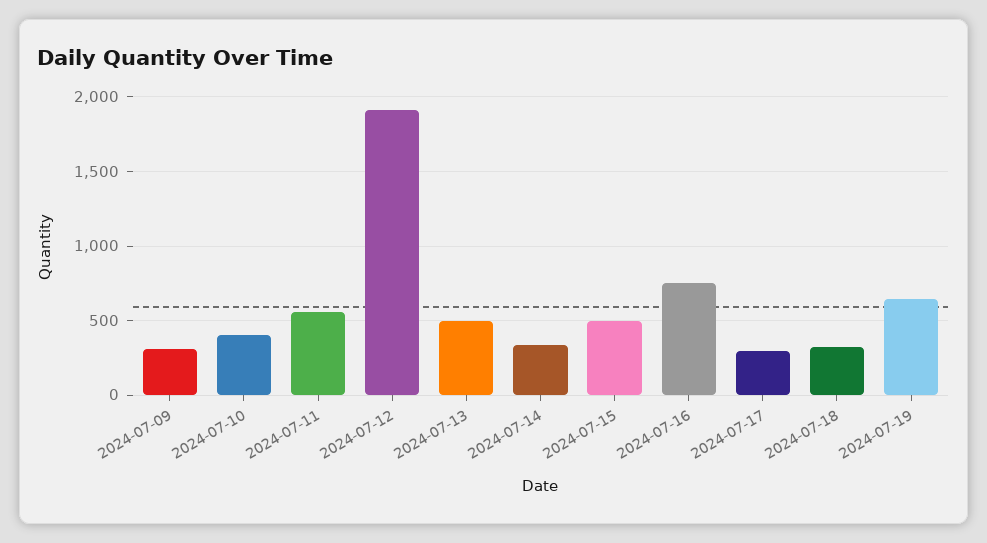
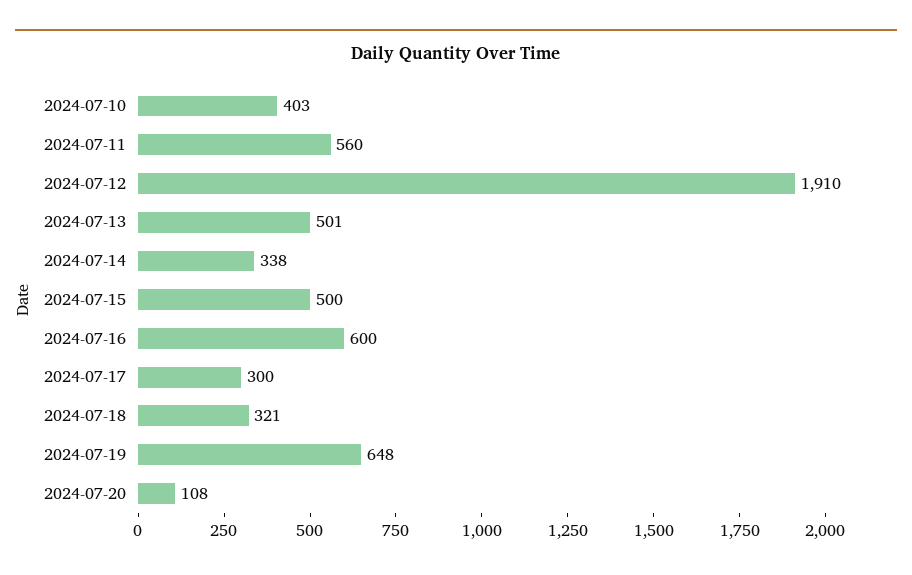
2024-07-09: 300 -> none
2024-07-16: 750 -> 600
2024-07-20: none -> 108

